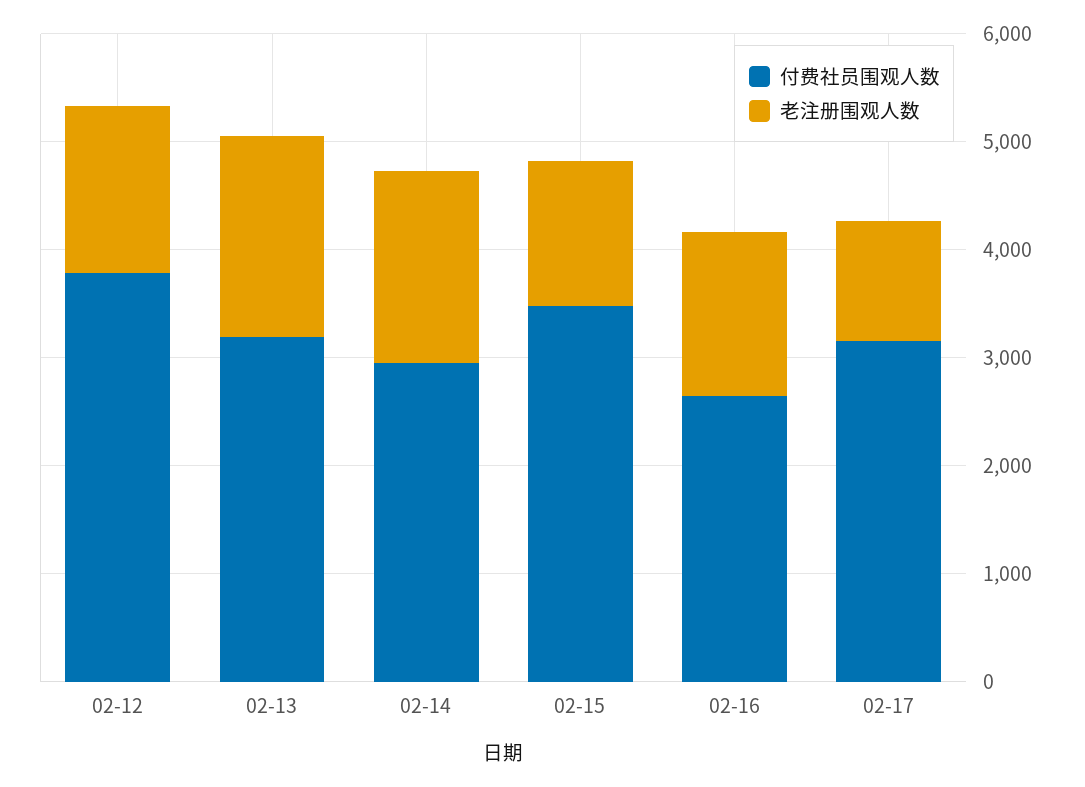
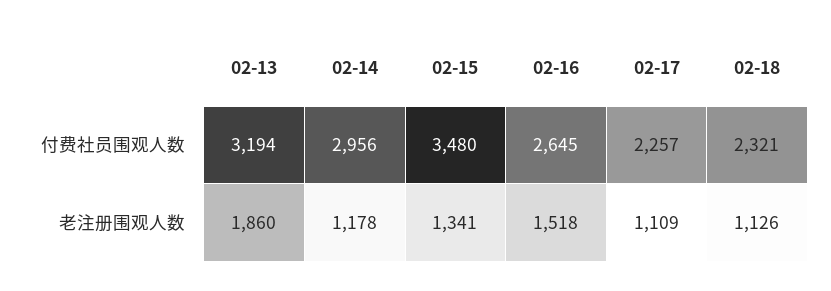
付费社员围观人数, 02-12: 3800 -> none
老注册围观人数, 02-12: 1600 -> none
老注册围观人数, 02-14: 1800 -> 1178
付费社员围观人数, 02-17: 3200 -> 2257
付费社员围观人数, 02-18: none -> 2321
老注册围观人数, 02-18: none -> 1126

